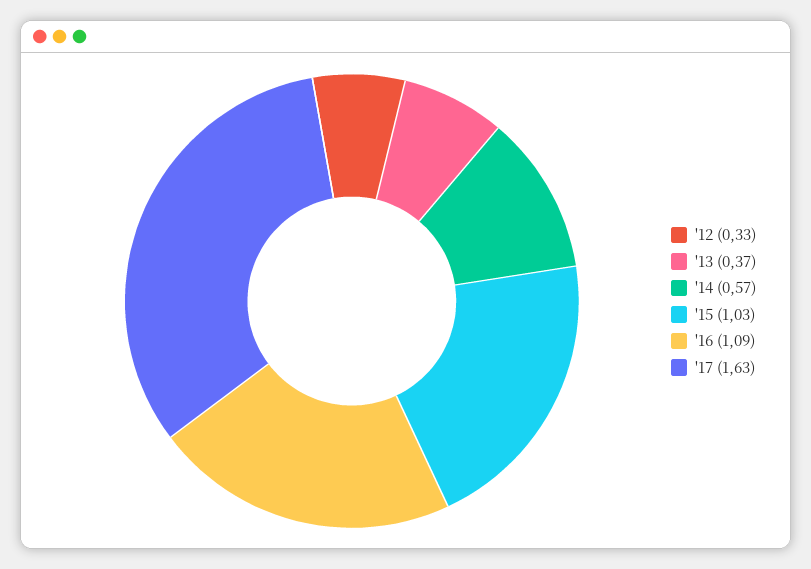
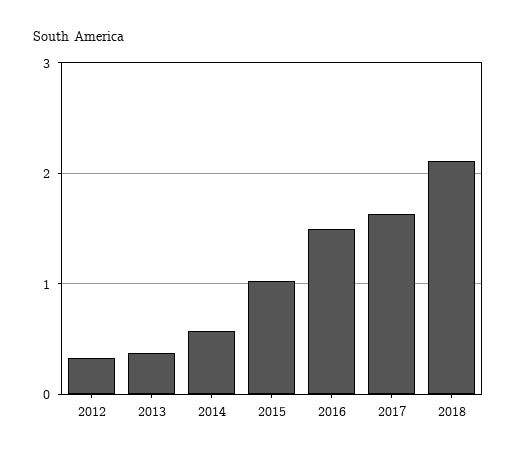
'16: 1.09 -> 1.5
2018: none -> 2.1

